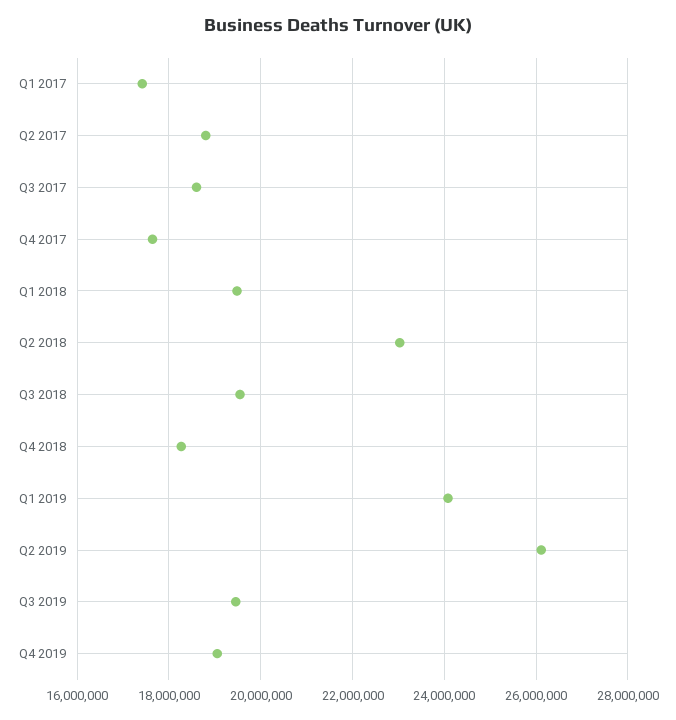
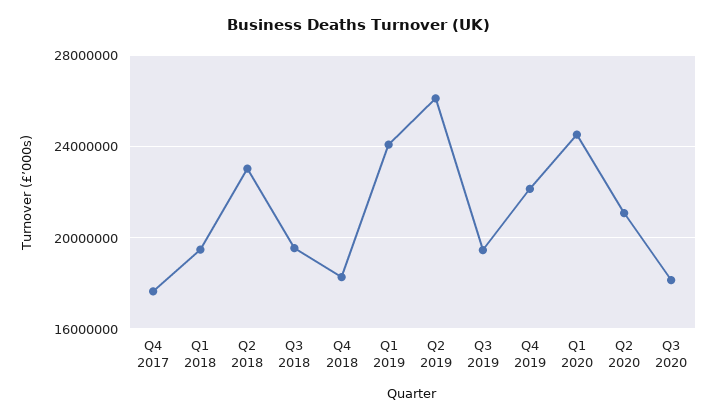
Q1 2017: 17400000 -> none
Q2 2017: 18800000 -> none
Q3 2017: 18600000 -> none
Q4 2019: 19000000 -> 22000000
Q1 2020: none -> 24500000
Q2 2020: none -> 21000000
Q3 2020: none -> 18000000

